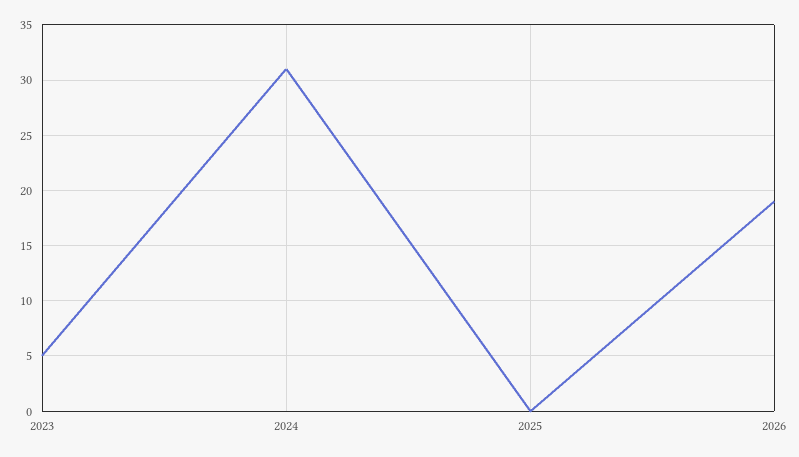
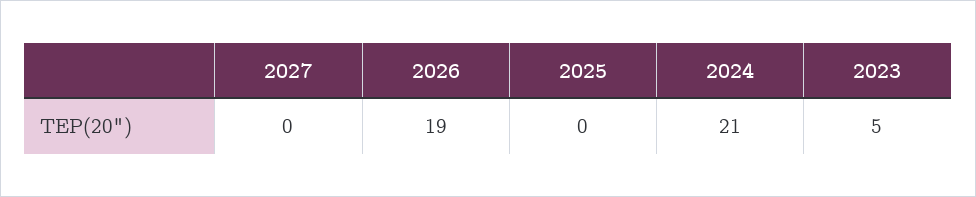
2024: 31 -> 21
2027: none -> 0

